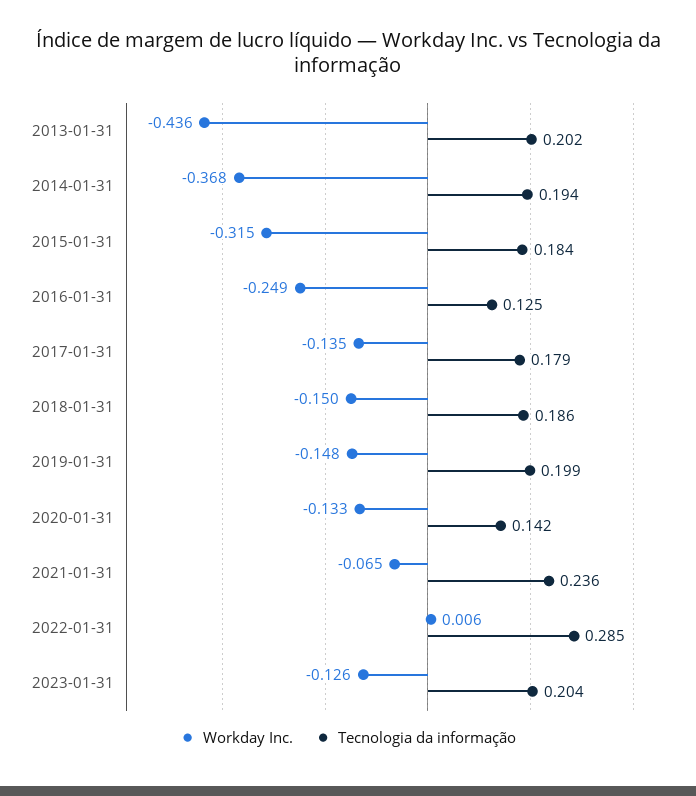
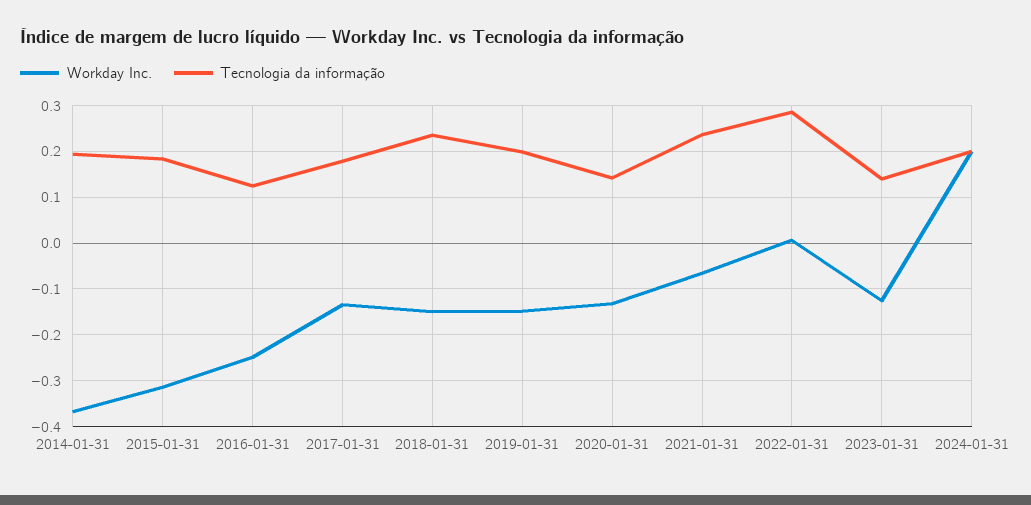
Workday Inc., 2013-01-31: -0.436 -> none
Tecnologia da informação, 2013-01-31: 0.202 -> none
Tecnologia da informação, 2018-01-31: 0.186 -> 0.24
Tecnologia da informação, 2023-01-31: 0.204 -> 0.14
Workday Inc., 2024-01-31: none -> 0.2
Tecnologia da informação, 2024-01-31: none -> 0.2

